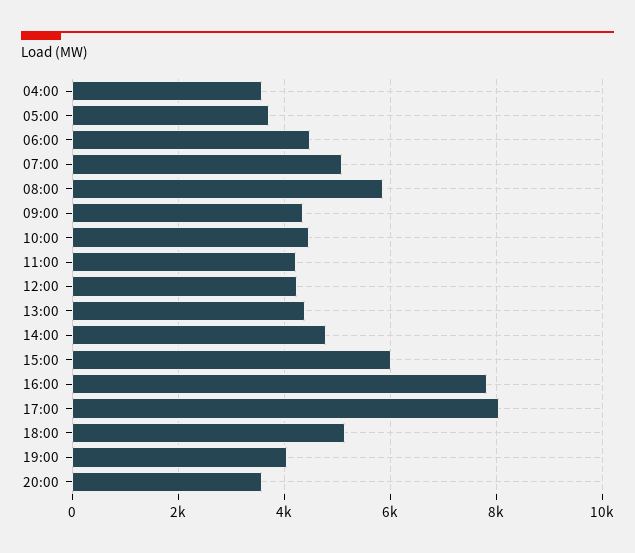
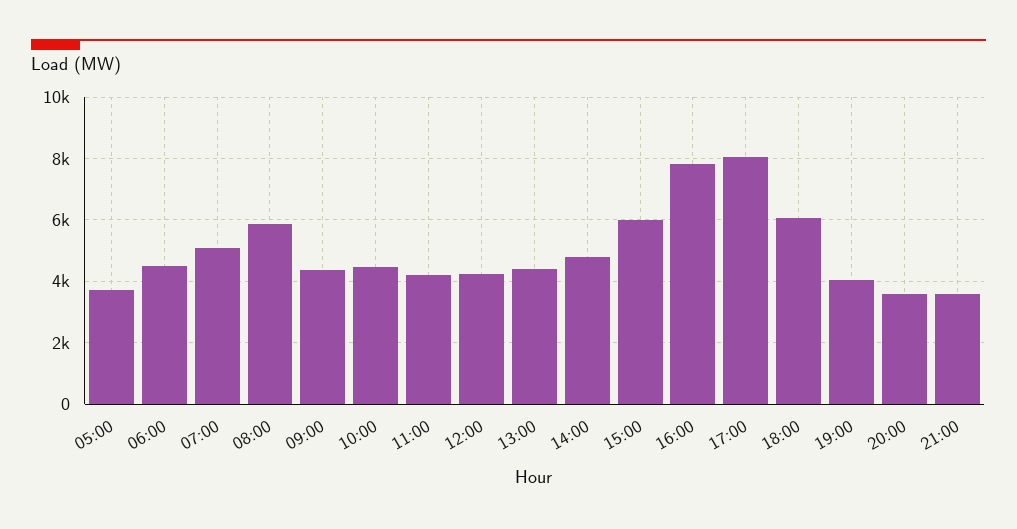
04:00: 3600 -> none
18:00: 5200 -> 6000
21:00: none -> 3600

